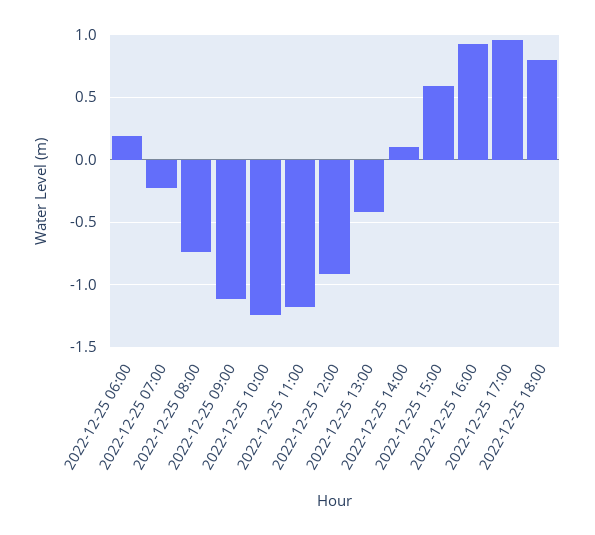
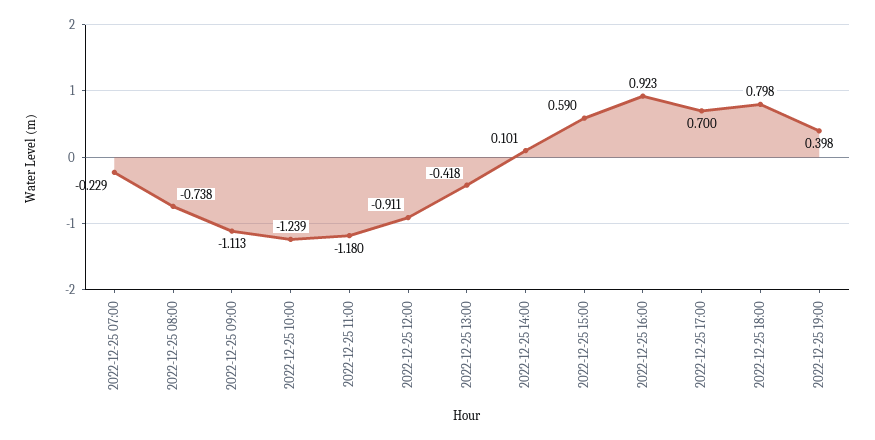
2022-12-25 06:00: 0.2 -> none
2022-12-25 17:00: 0.95 -> 0.7
2022-12-25 19:00: none -> 0.398

